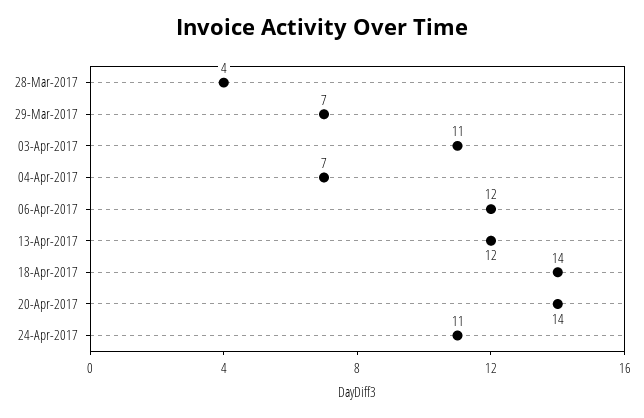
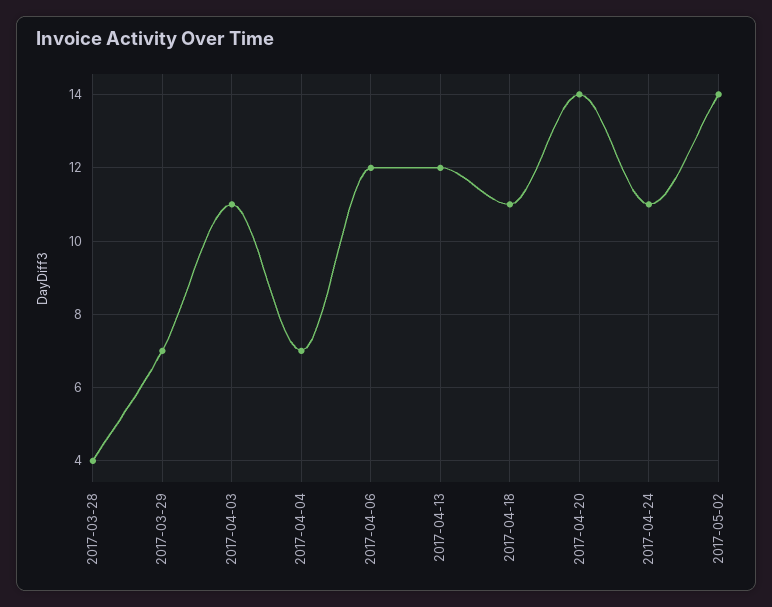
18-Apr-2017: 14 -> 11
2017-05-02: none -> 14

